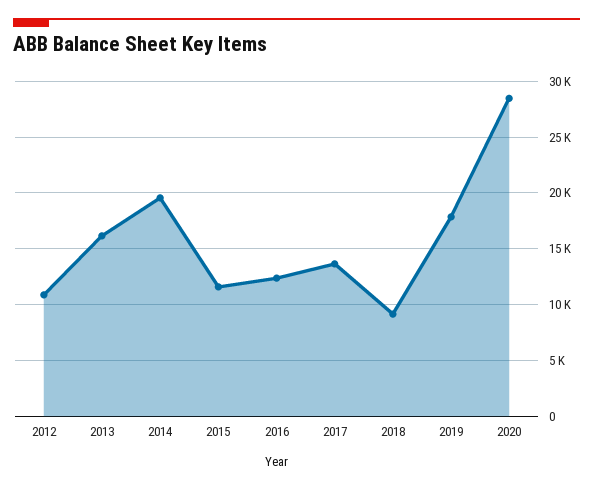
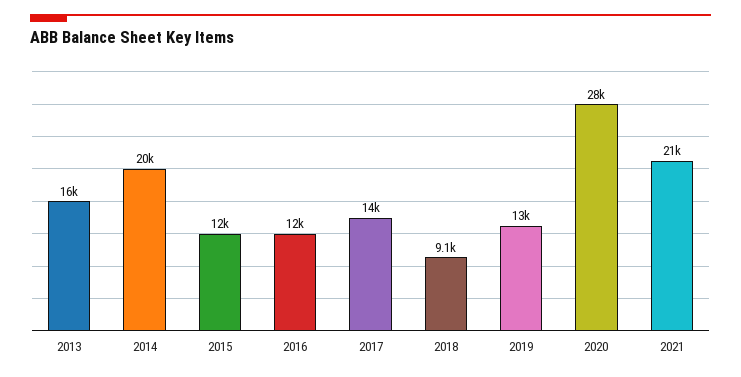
2012: 11000 -> none
2019: 18000 -> 13000
2021: none -> 21000

